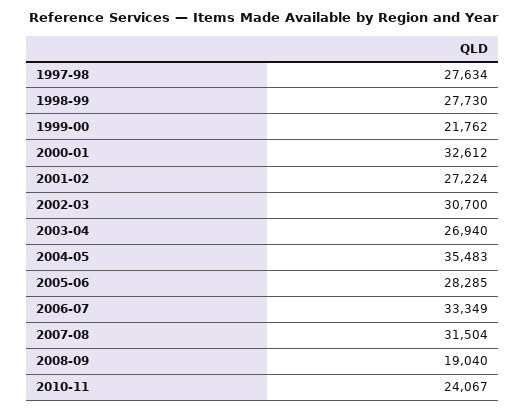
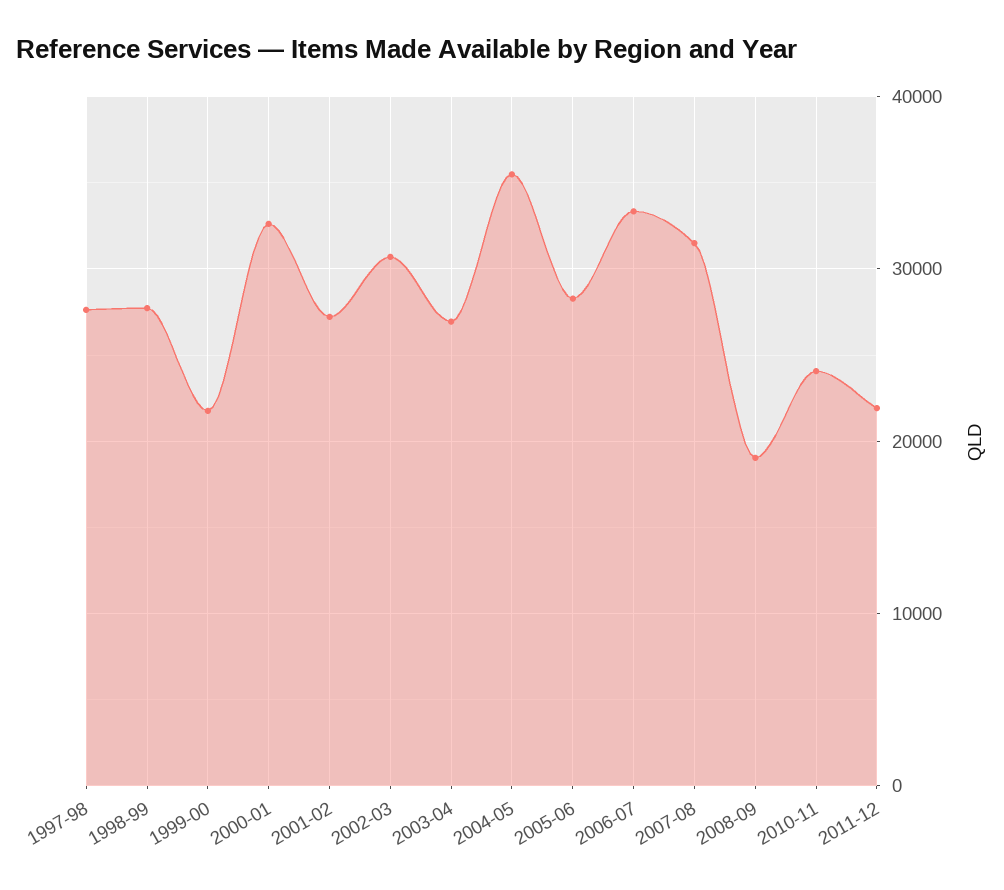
2011-12: none -> 22000

